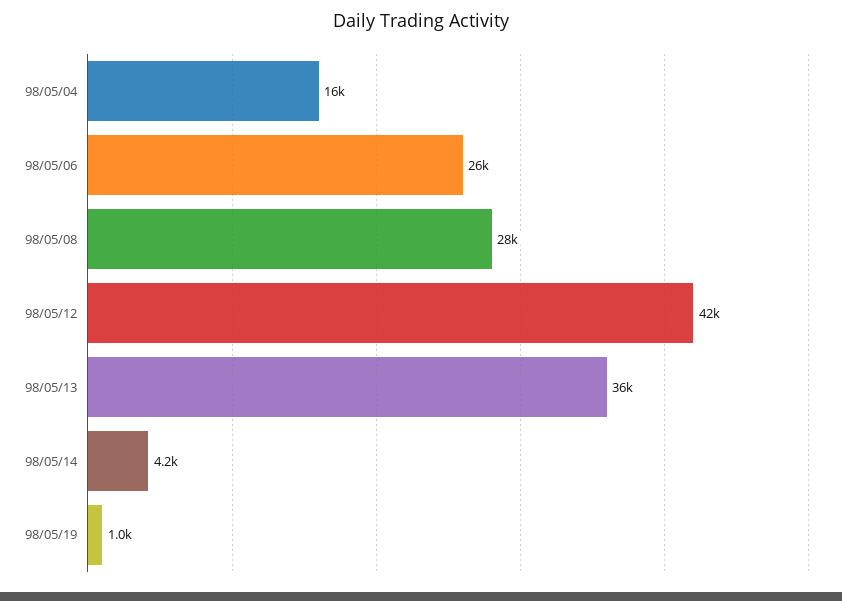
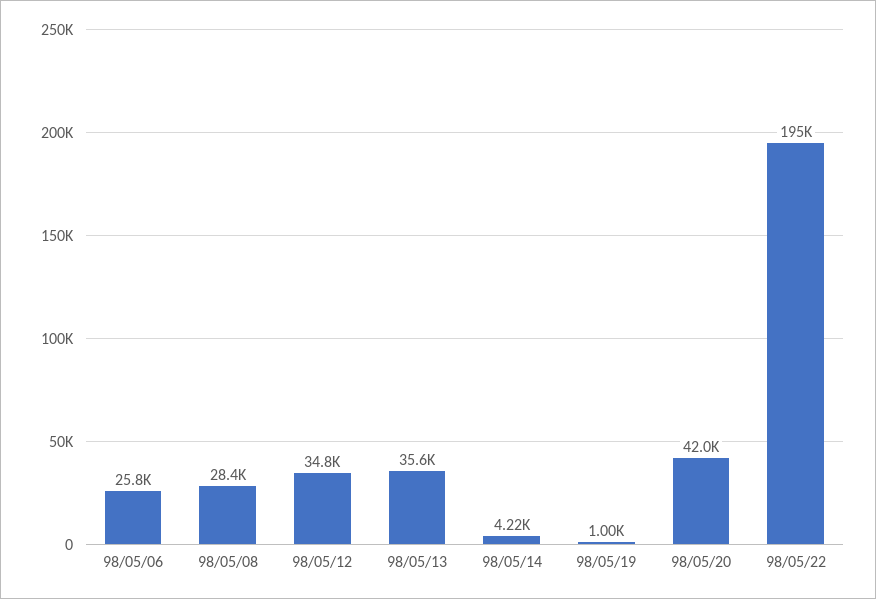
98/05/04: 16000 -> none
98/05/12: 42000 -> 34800
98/05/20: none -> 42000
98/05/22: none -> 195000

